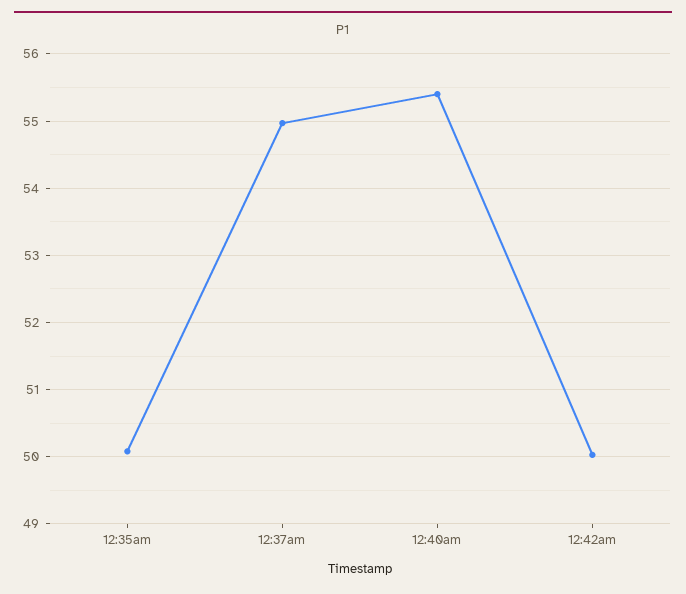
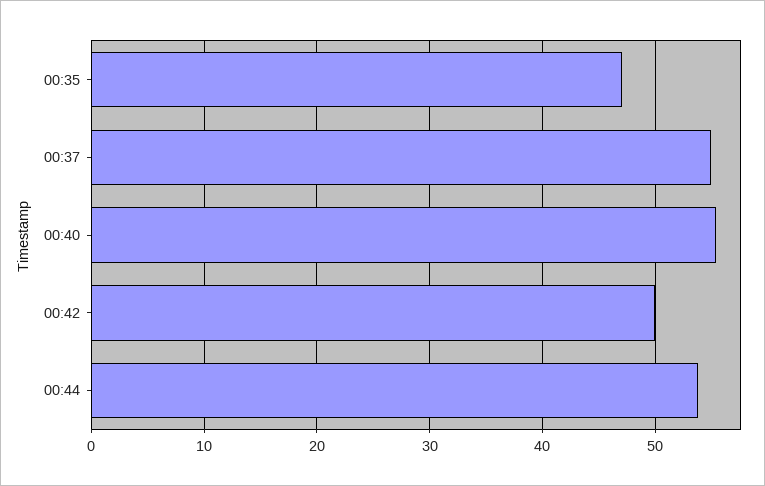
12:35am: 50.1 -> 47
00:44: none -> 54

